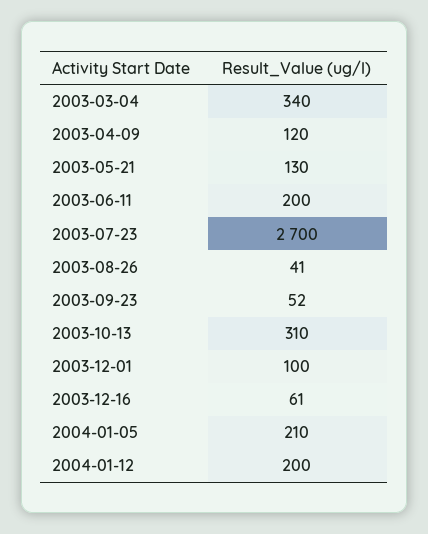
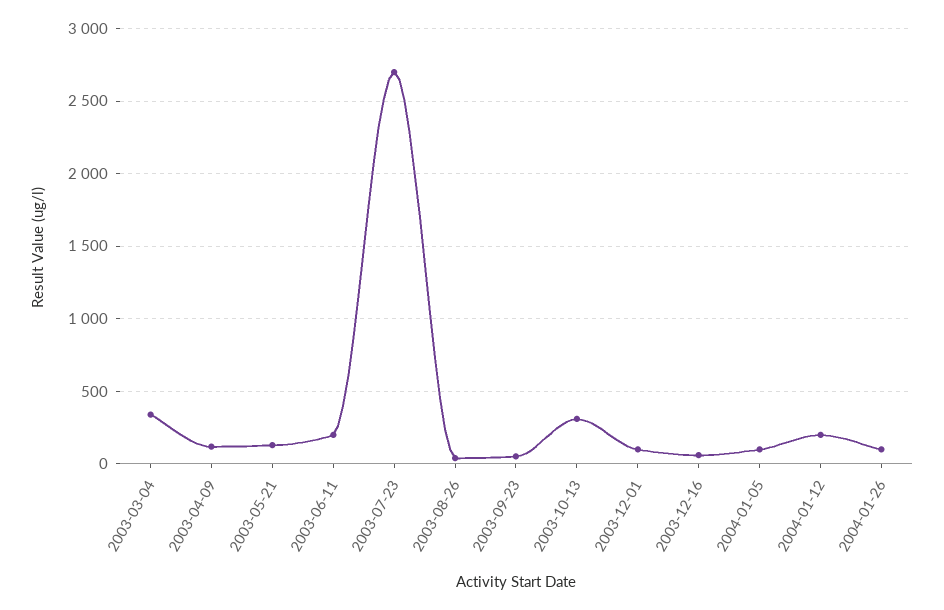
2004-01-05: 210 -> 100
2004-01-26: none -> 100

